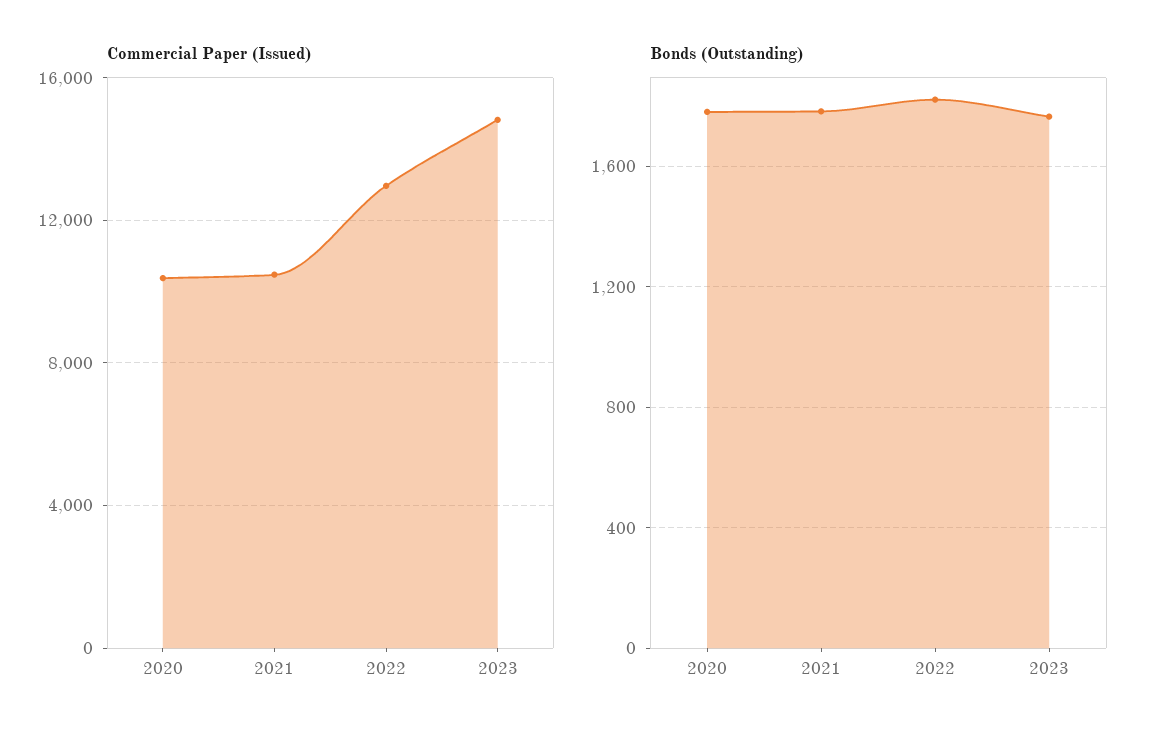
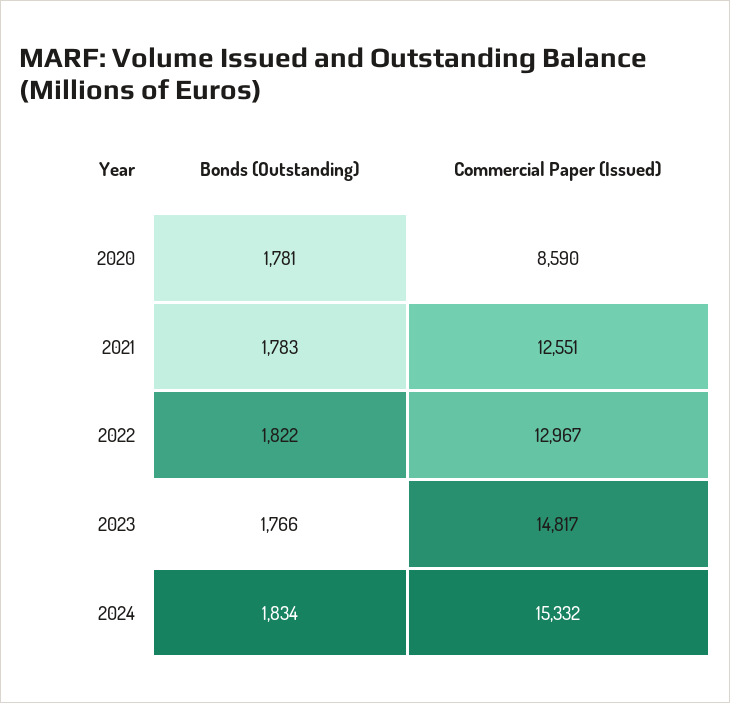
Commercial Paper (Issued), 2020: 10500 -> 8590
Commercial Paper (Issued), 2021: 10500 -> 12551
Bonds (Outstanding), 2024: none -> 1834
Commercial Paper (Issued), 2024: none -> 15332

